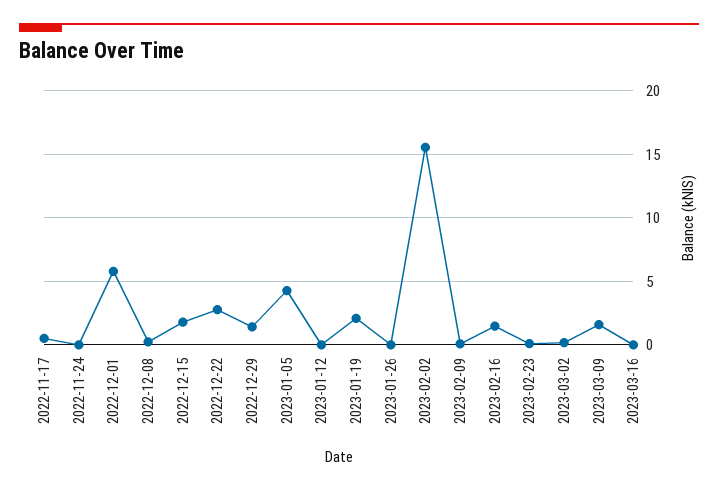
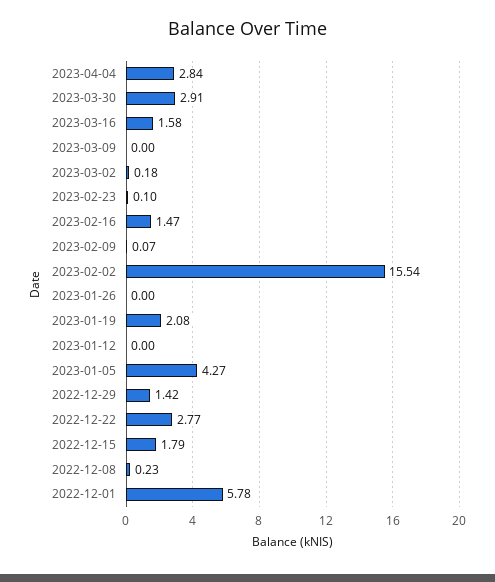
2022-11-17: 0.5 -> none
2022-11-24: 0 -> none
2023-03-09: 1.5 -> 0
2023-03-16: 0 -> 1.58
2023-04-04: none -> 2.84
2023-03-30: none -> 2.91

